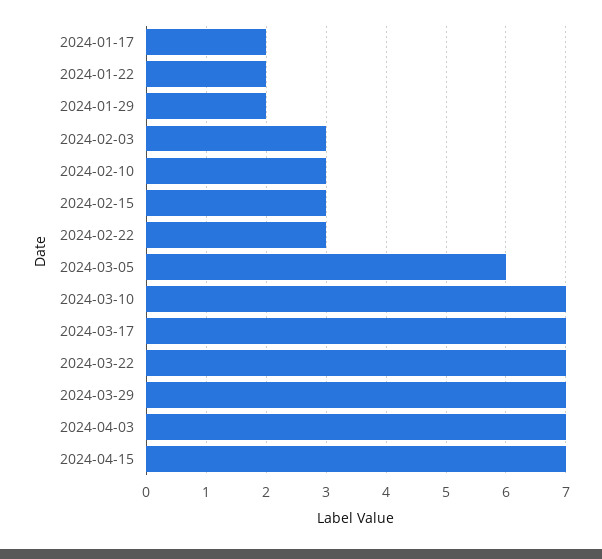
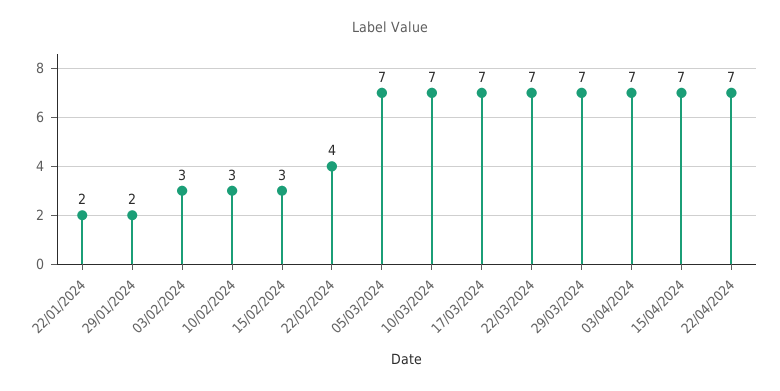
2024-01-17: 2 -> none
2024-02-22: 3 -> 4
2024-03-05: 6 -> 7
22/04/2024: none -> 7

